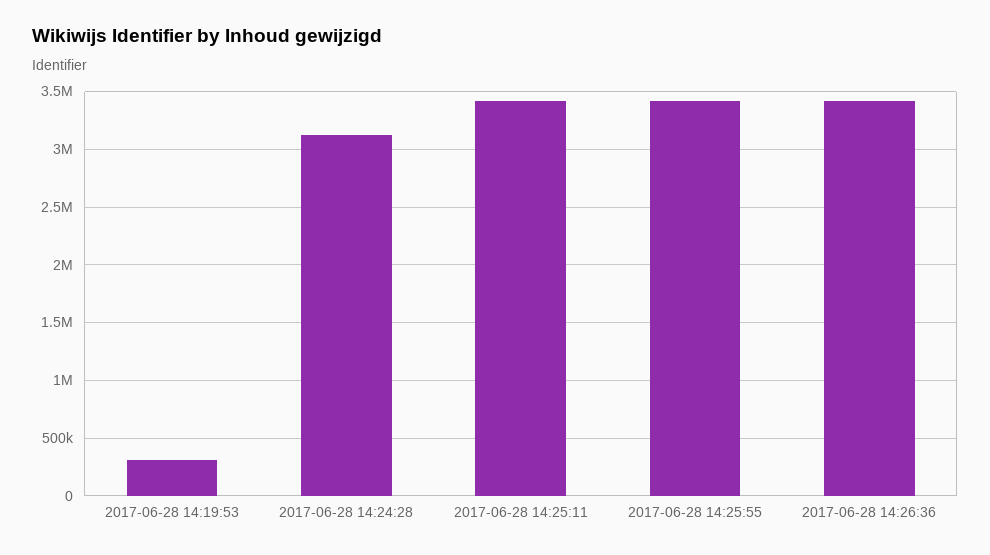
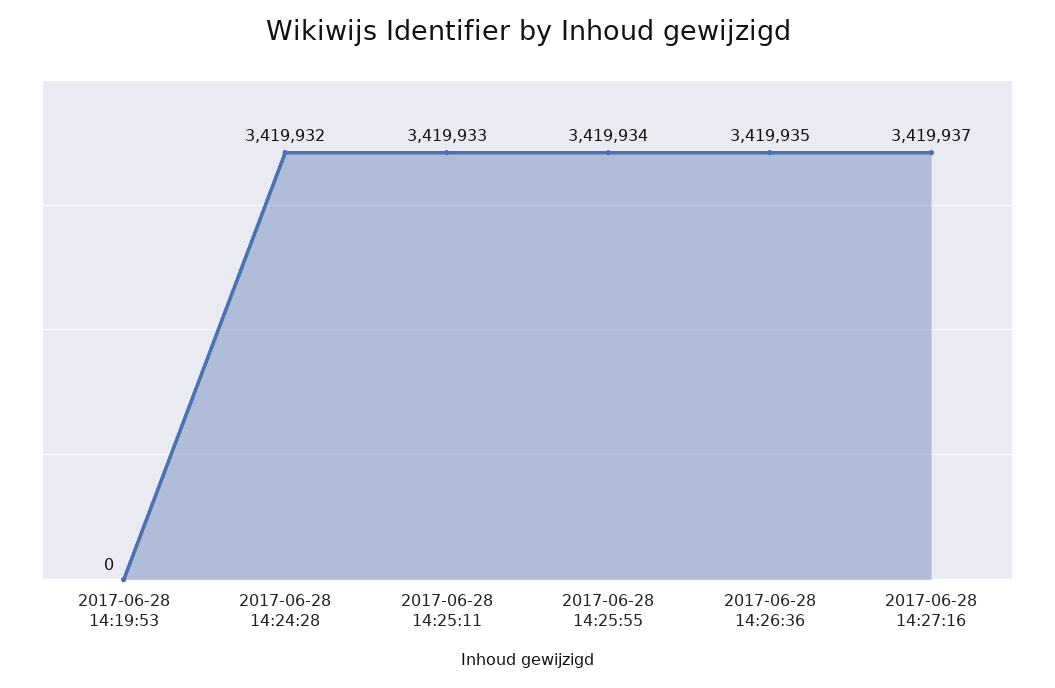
2017-06-28 14:19:53: 300000 -> 0
2017-06-28 14:24:28: 3100000 -> 3419932
2017-06-28 14:27:16: none -> 3419937

